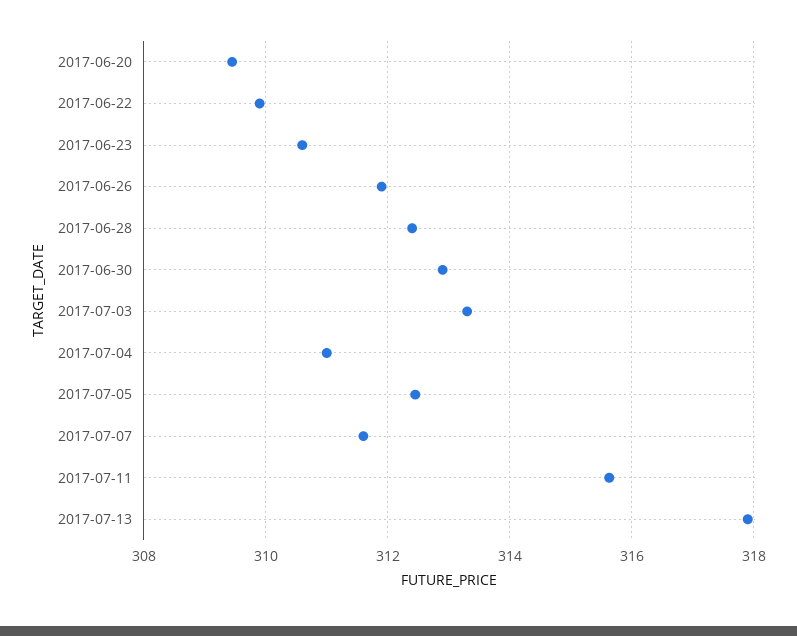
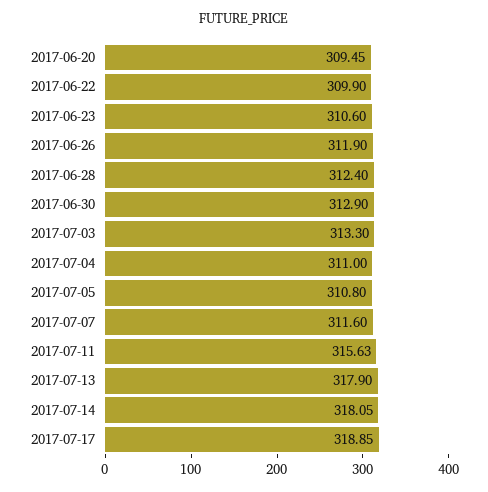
2017-07-05: 312.4 -> 310.8
2017-07-14: none -> 318.05
2017-07-17: none -> 318.85

